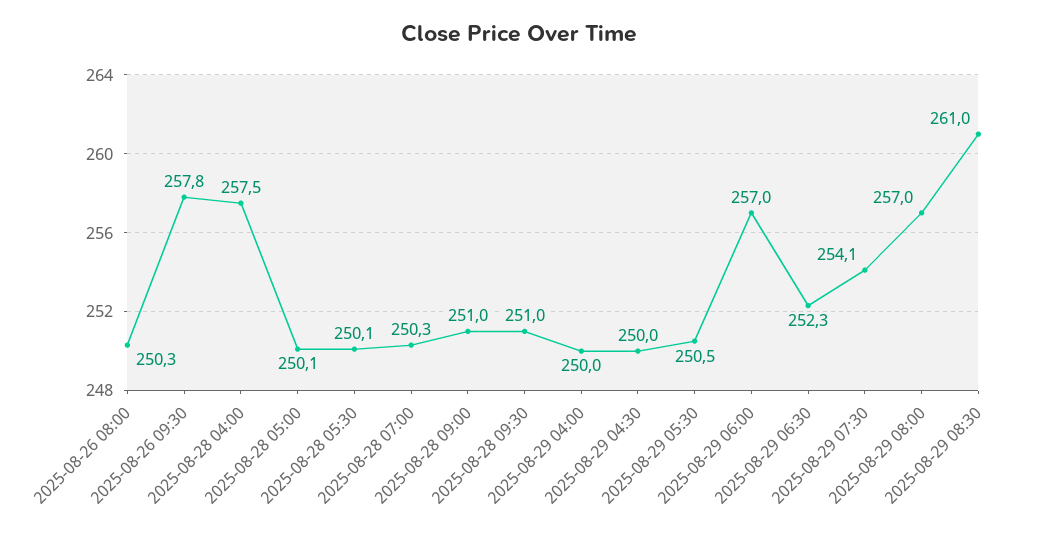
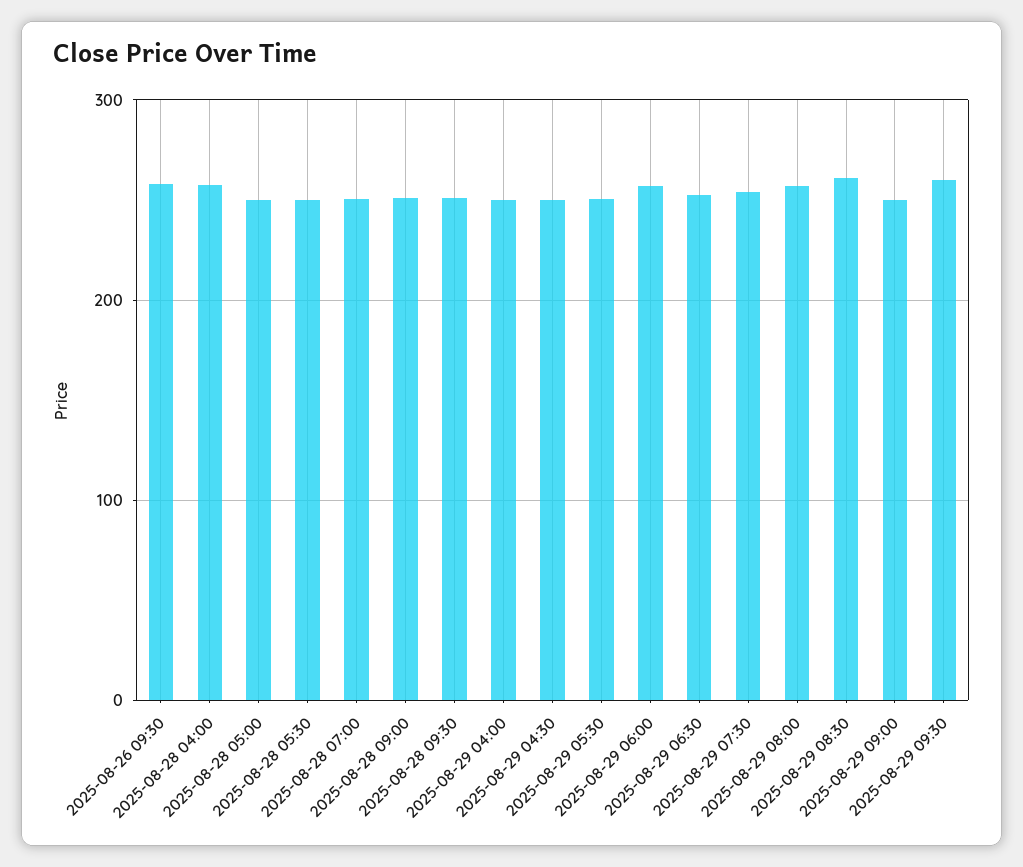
2025-08-26 08:00: 250.3 -> none
2025-08-29 09:00: none -> 250
2025-08-29 09:30: none -> 260

